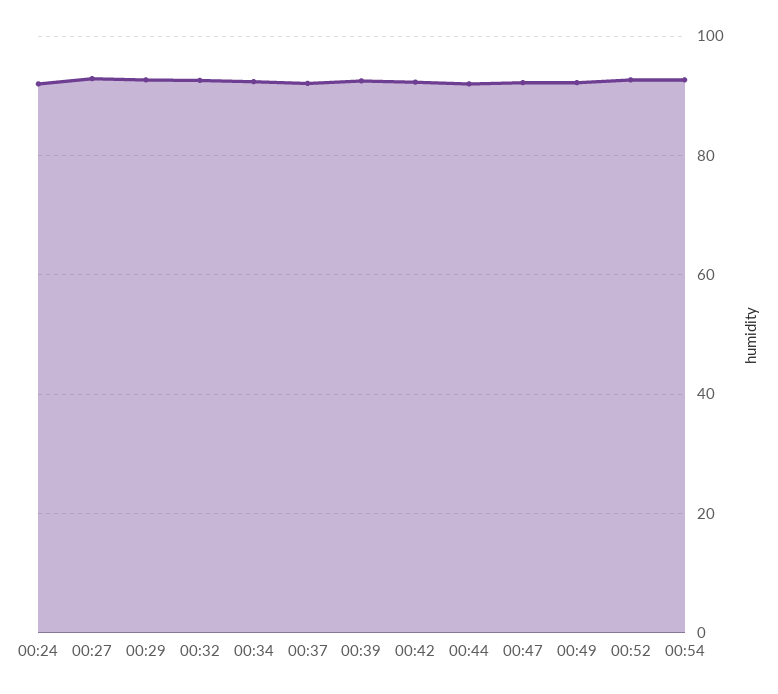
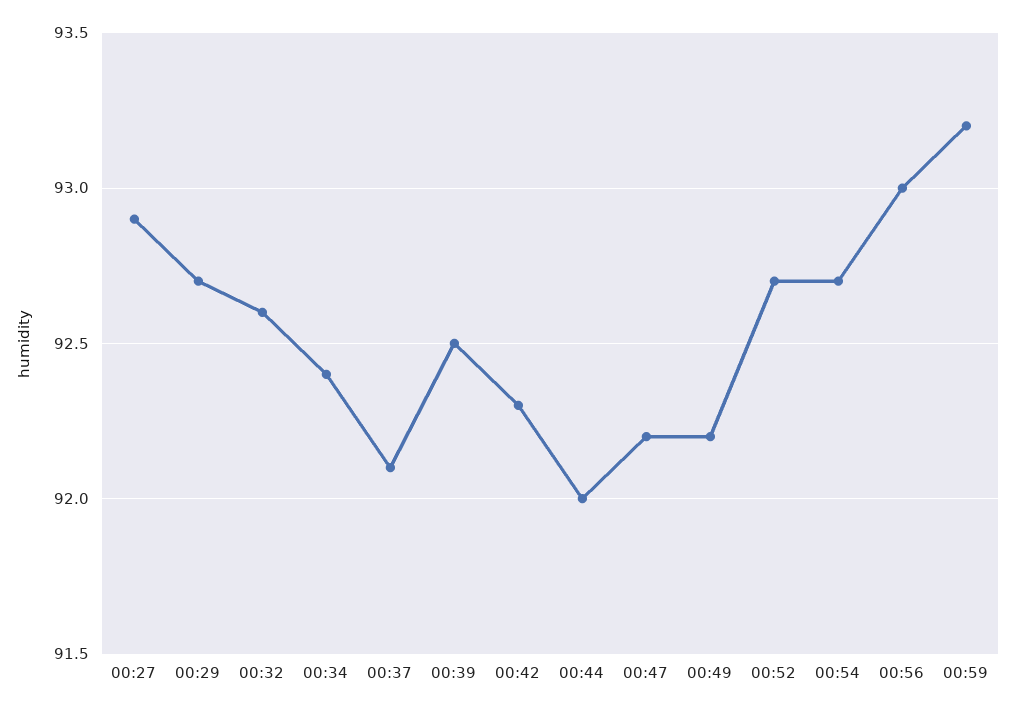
00:24: 92 -> none
00:56: none -> 93
00:59: none -> 93.2

